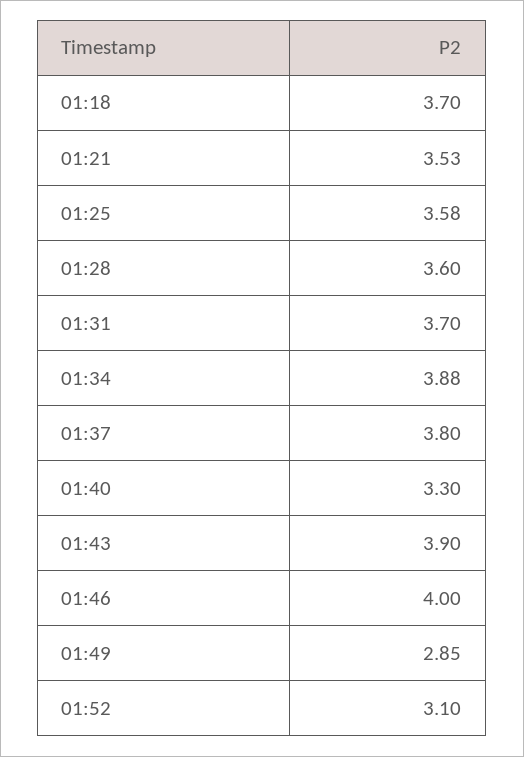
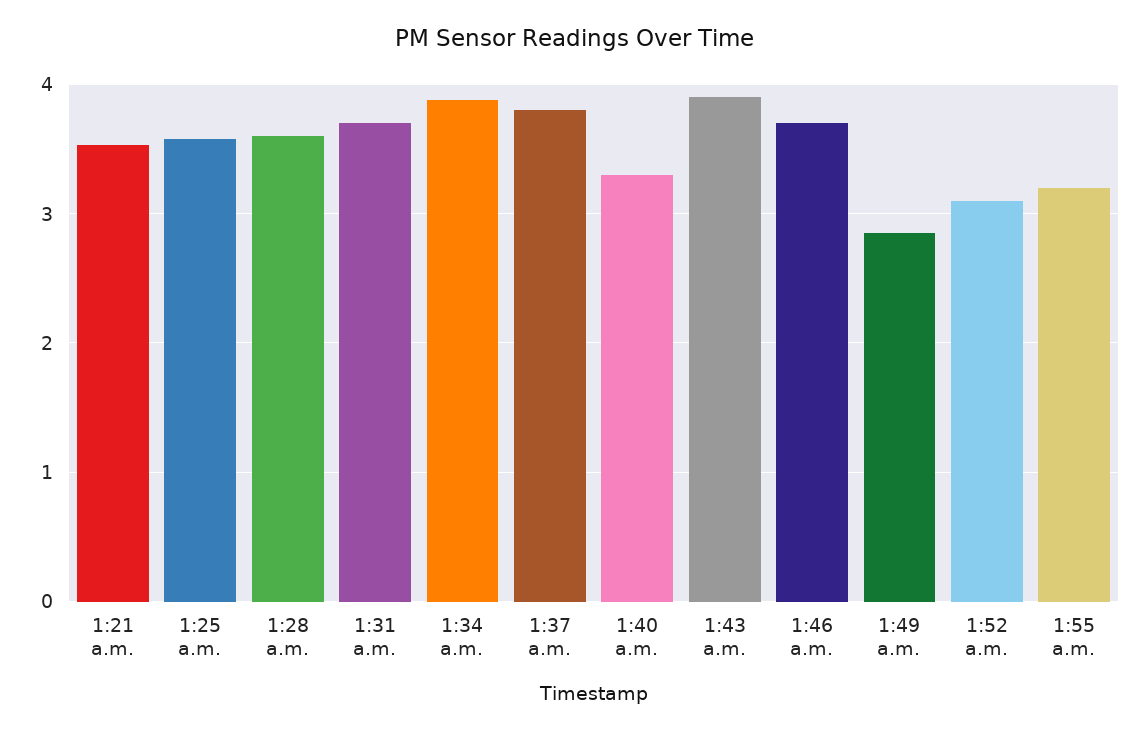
01:18: 3.7 -> none
01:46: 4 -> 3.7
1:55 a.m.: none -> 3.2

